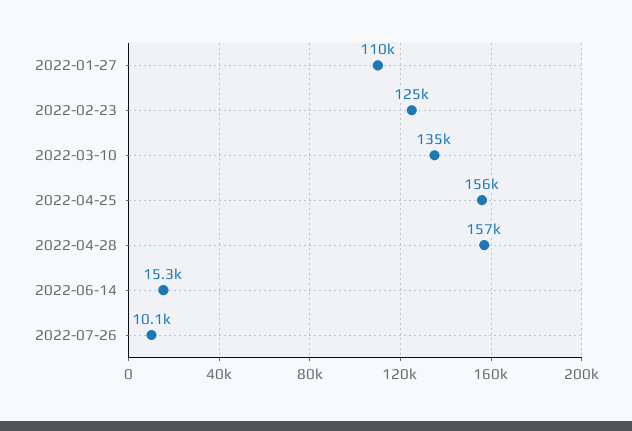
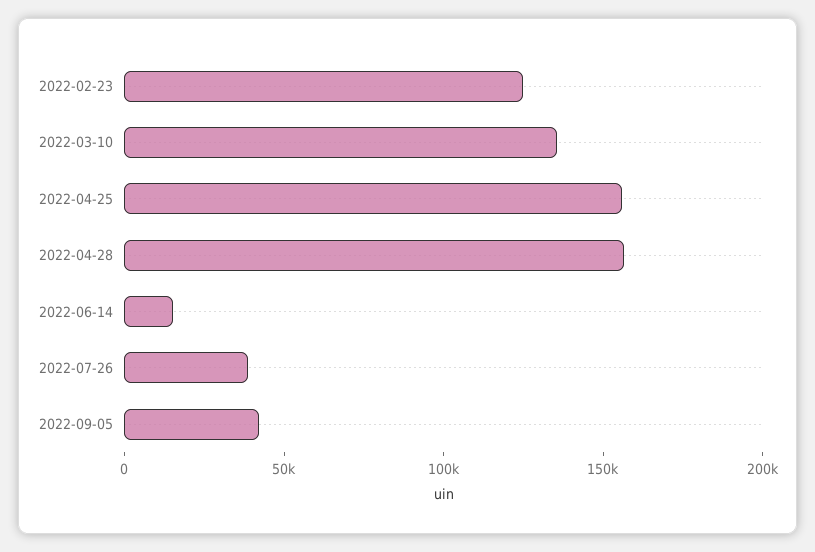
2022-01-27: 110000 -> none
2022-07-26: 10100 -> 40000
2022-09-05: none -> 40000

